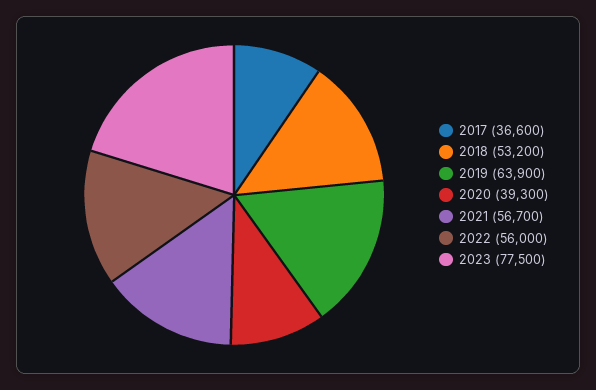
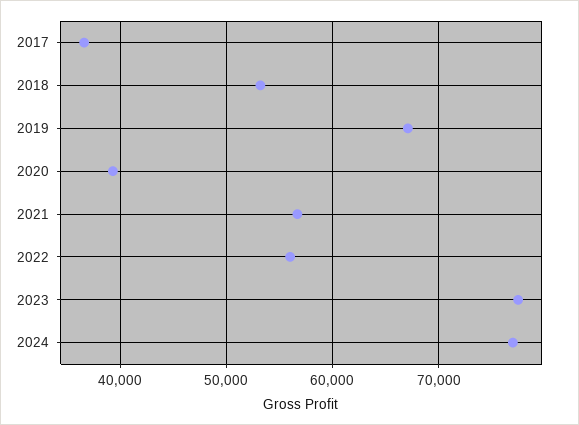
2019: 63900 -> 67000
2024: none -> 77000

